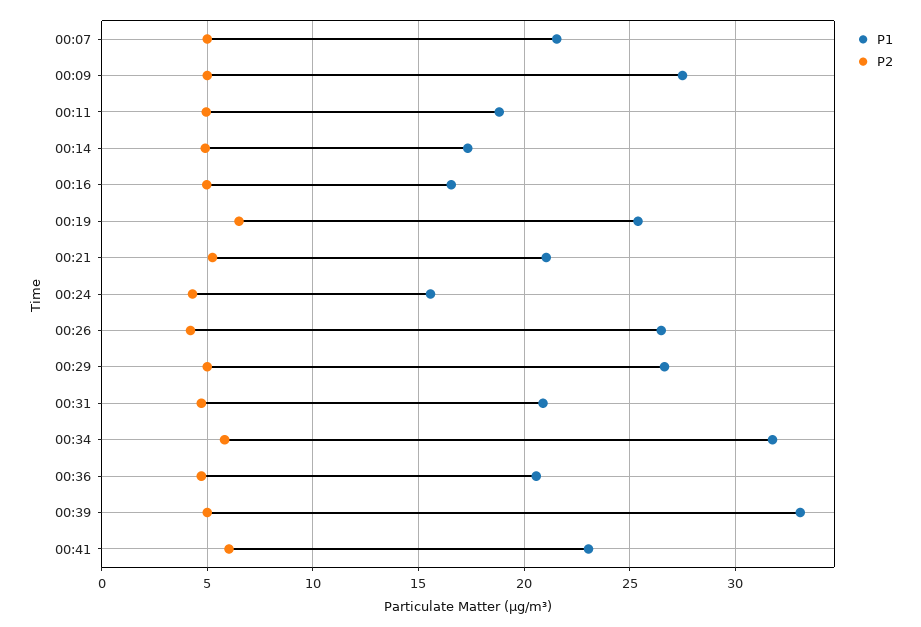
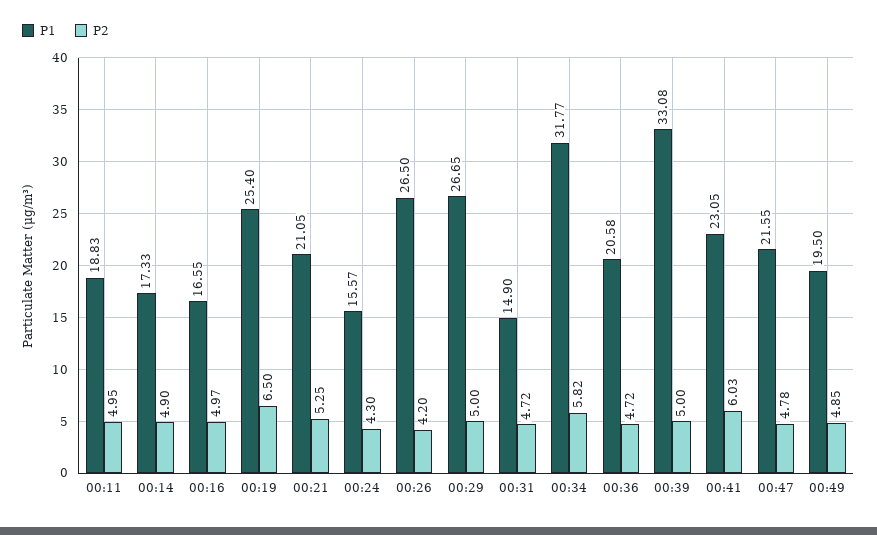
P1, 00:07: 21.5 -> none
P2, 00:07: 5 -> none
P1, 00:09: 27.5 -> none
P2, 00:09: 5 -> none
P1, 00:31: 21 -> 14.9
P1, 00:47: none -> 21.55
P2, 00:47: none -> 4.78
P1, 00:49: none -> 19.5
P2, 00:49: none -> 4.85

